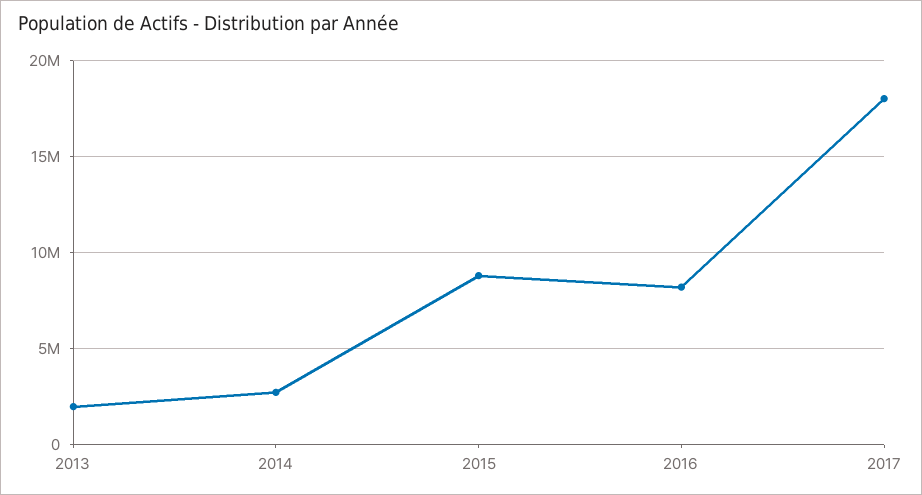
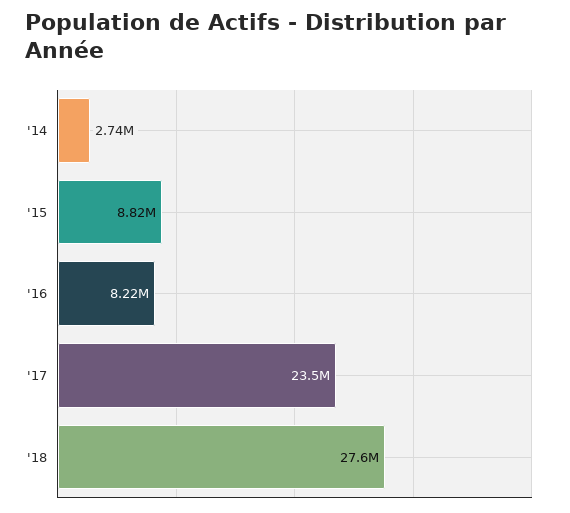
2013: 2000000 -> none
2017: 18000000 -> 23500000
'18: none -> 27600000

